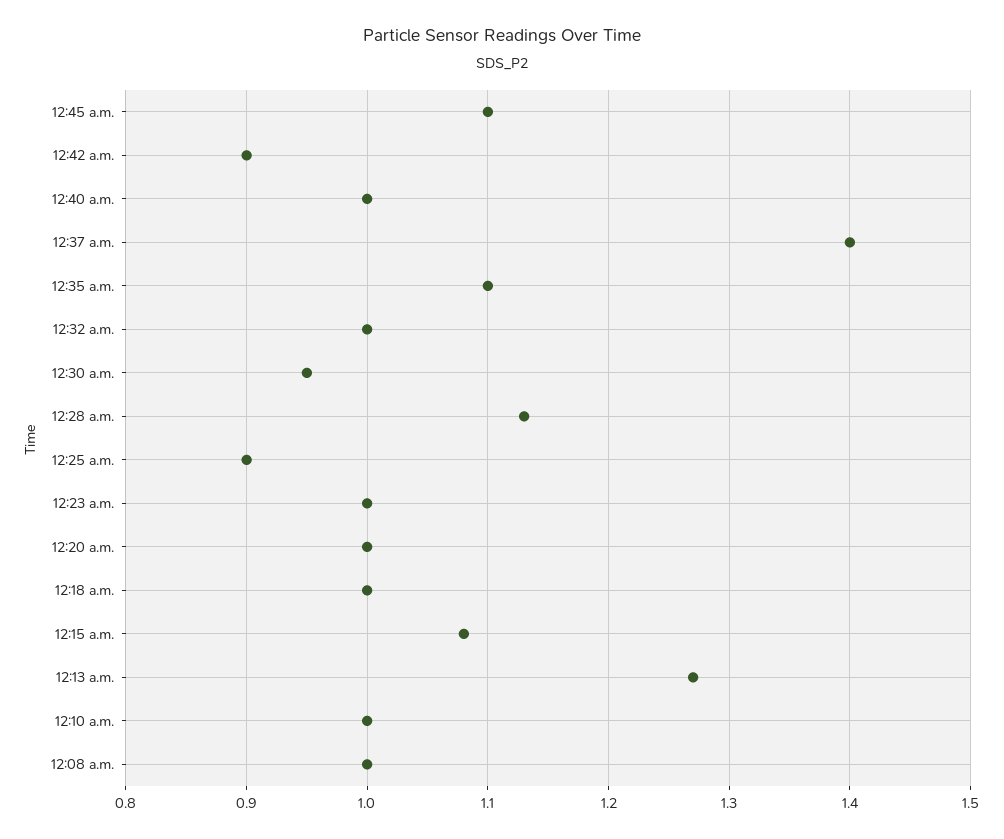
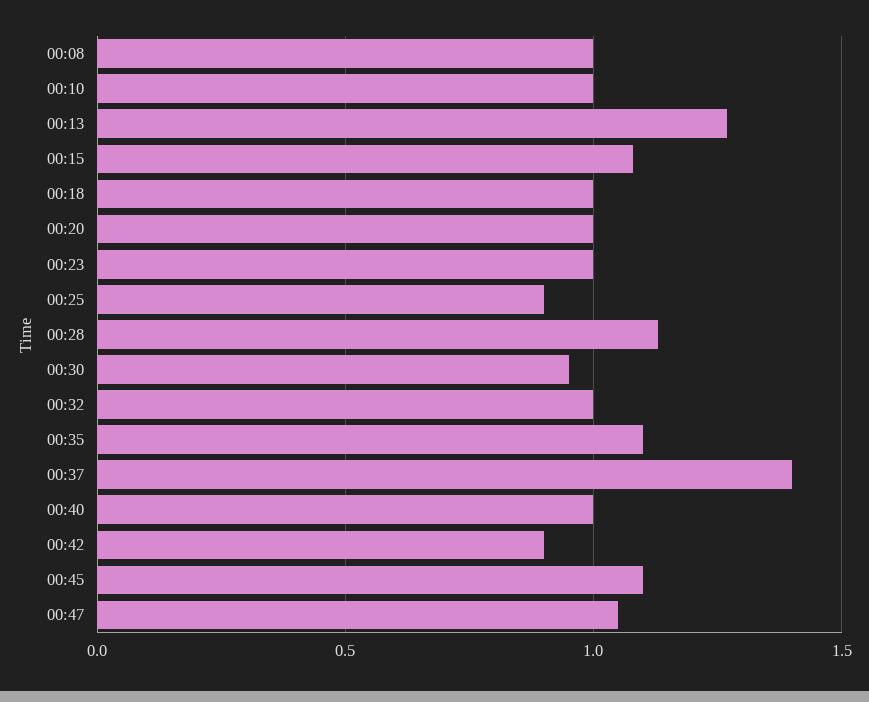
00:47: none -> 1.05

